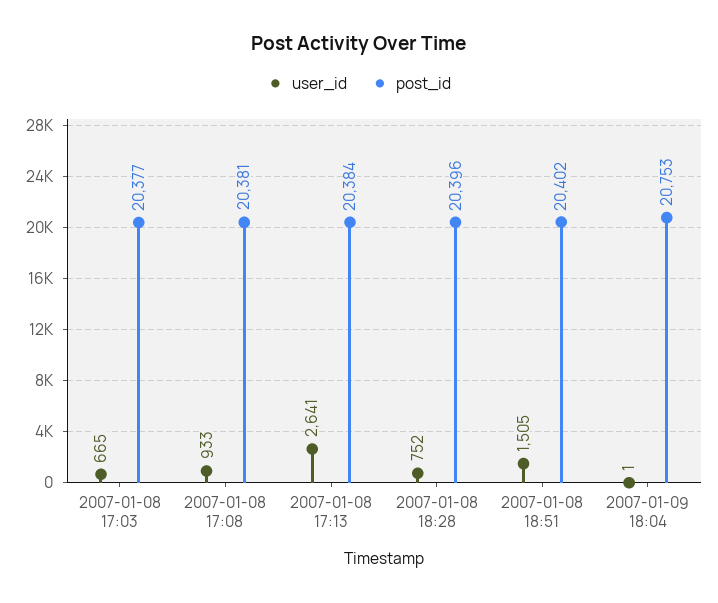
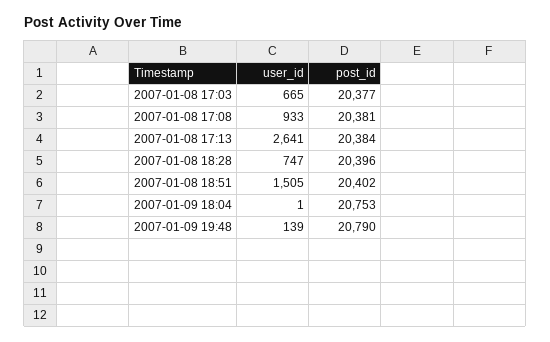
user_id, 2007-01-08 18:28: 752 -> 747
user_id, 2007-01-09 19:48: none -> 139
post_id, 2007-01-09 19:48: none -> 20790

